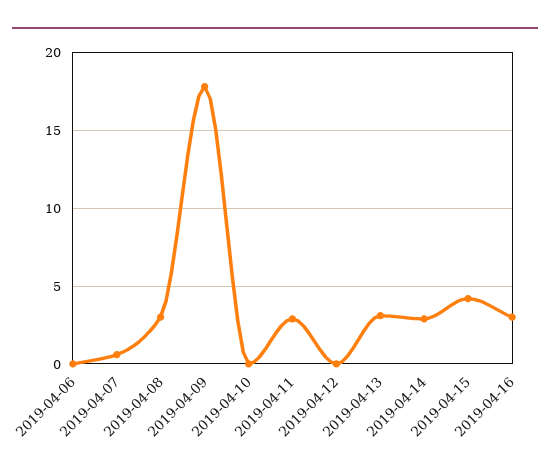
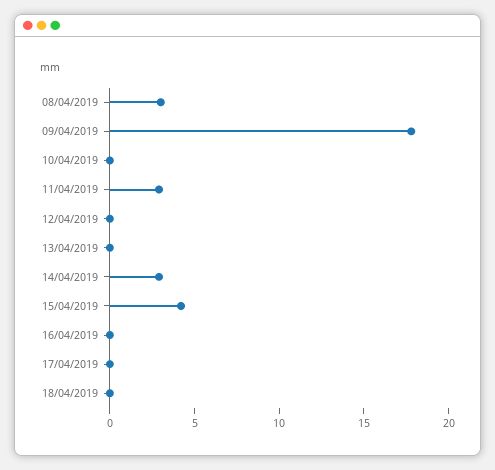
2019-04-06: 0 -> none
2019-04-07: 0.5 -> none
2019-04-13: 3 -> 0
2019-04-16: 3 -> 0
17/04/2019: none -> 0
18/04/2019: none -> 0

